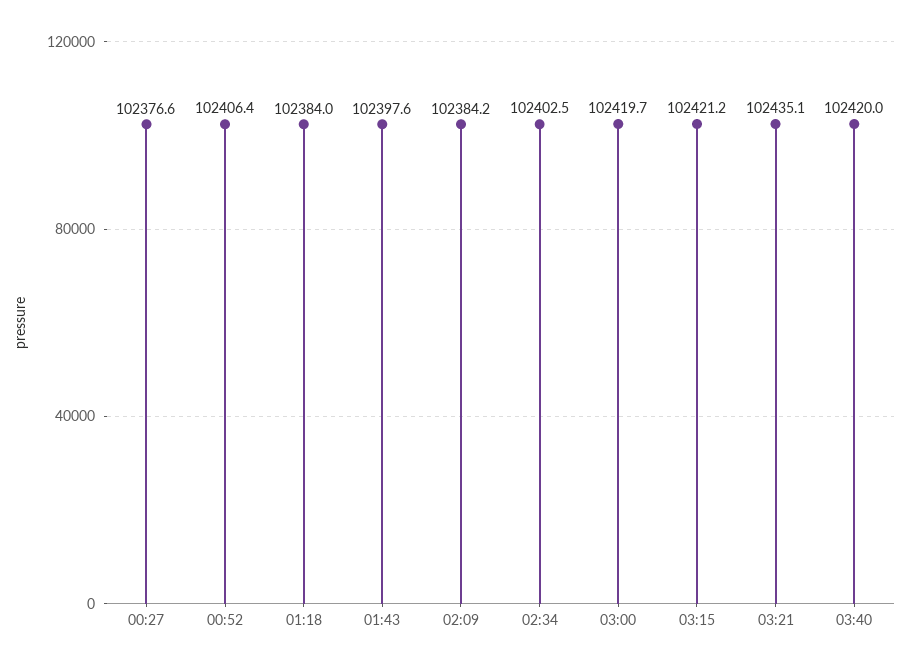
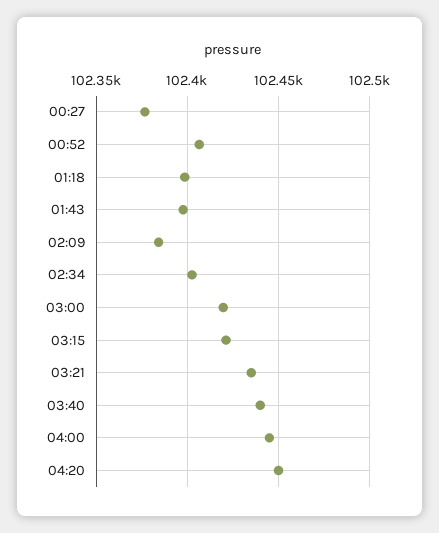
01:18: 102384 -> 102400
03:40: 102420 -> 102440
04:00: none -> 102445
04:20: none -> 102450

